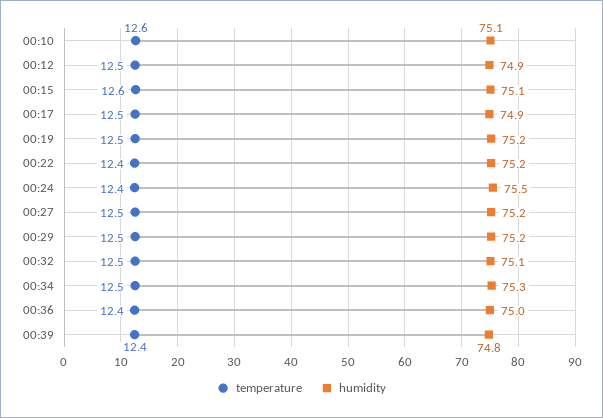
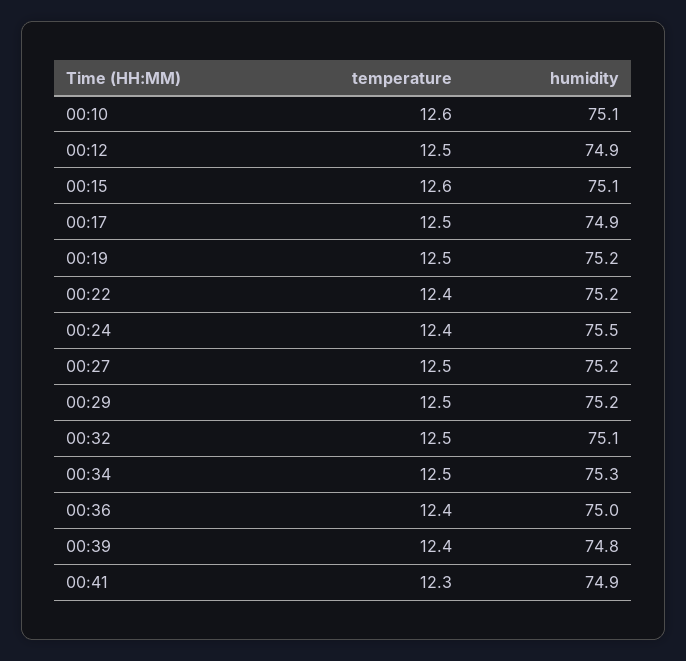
temperature, 00:41: none -> 12.3
humidity, 00:41: none -> 74.9

